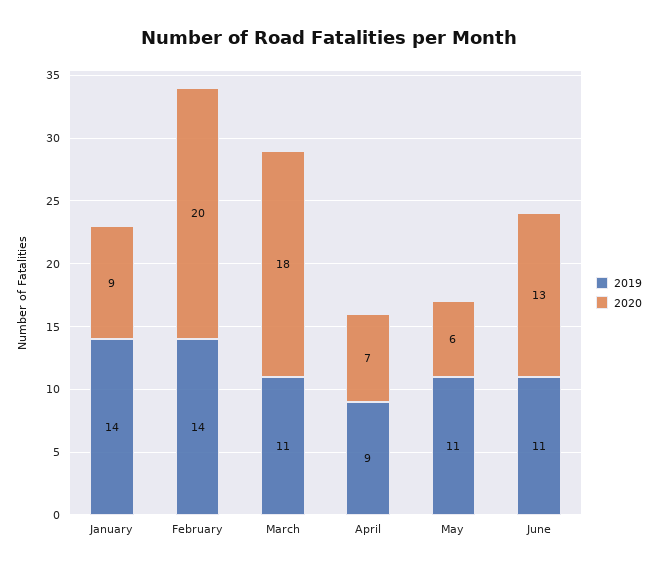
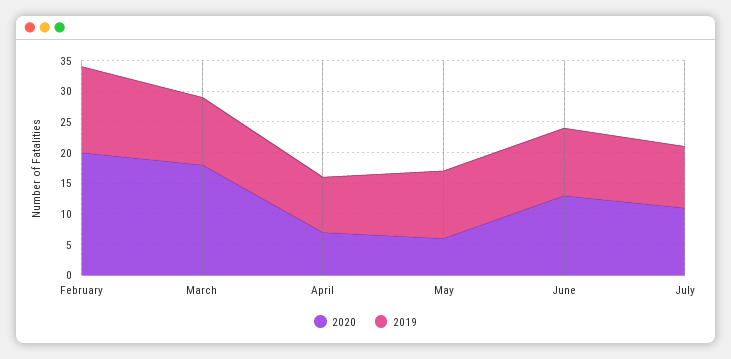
2019, January: 14 -> none
2020, January: 9 -> none
2020, July: none -> 10
2019, July: none -> 10

